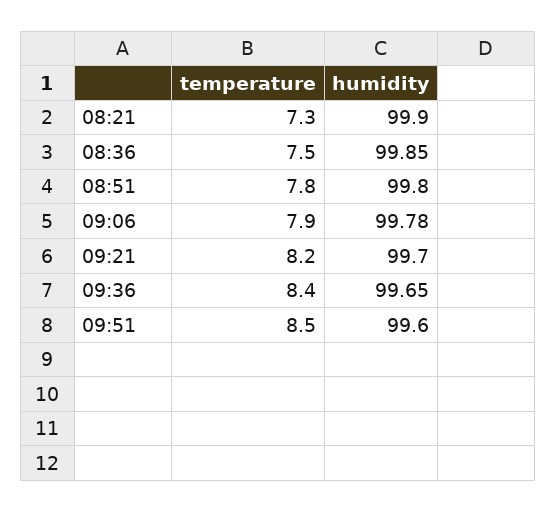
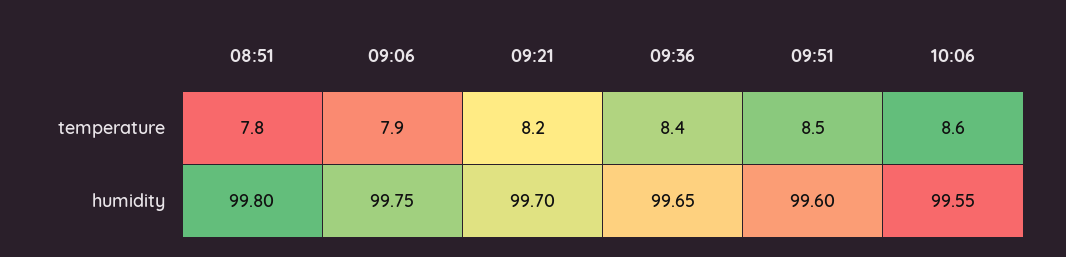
temperature, 08:21: 7.3 -> none
humidity, 08:21: 99.9 -> none
temperature, 08:36: 7.5 -> none
humidity, 08:36: 99.85 -> none
humidity, 09:06: 99.78 -> 99.75
temperature, 10:06: none -> 8.6
humidity, 10:06: none -> 99.55

